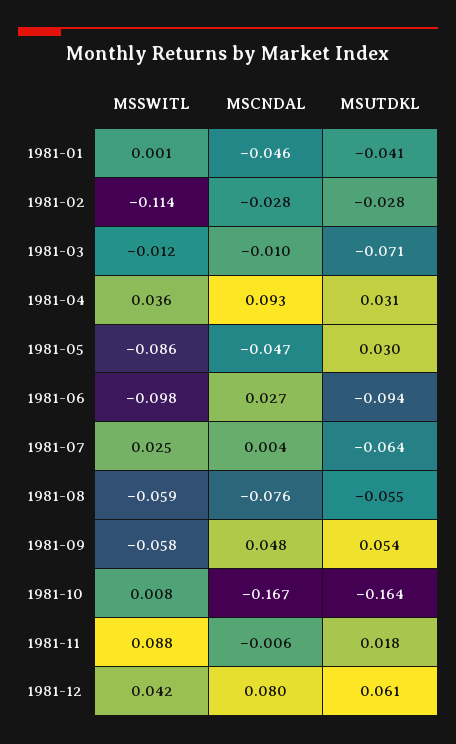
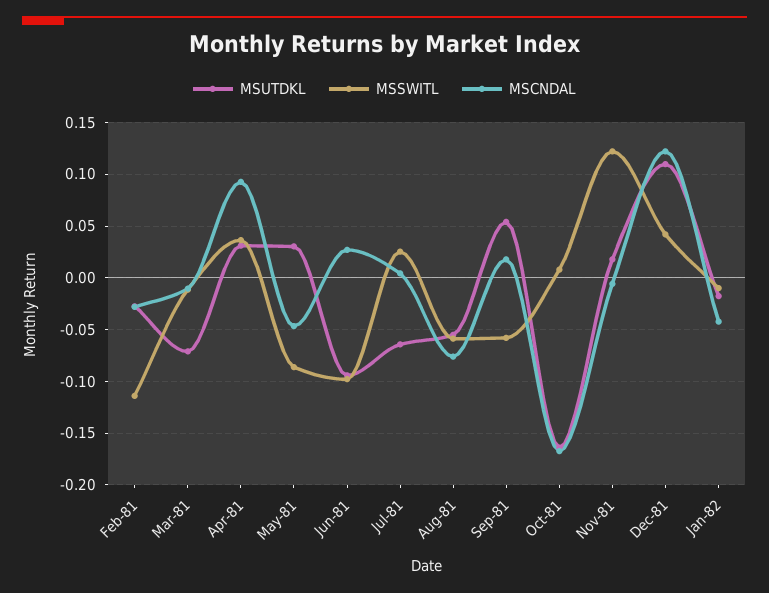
MSSWITL, 1981-01: 0.001 -> none
MSCNDAL, 1981-01: -0.046 -> none
MSUTDKL, 1981-01: -0.041 -> none
MSCNDAL, 1981-09: 0.048 -> 0.02
MSSWITL, 1981-11: 0.088 -> 0.12
MSCNDAL, 1981-12: 0.08 -> 0.12
MSUTDKL, 1981-12: 0.061 -> 0.11
MSUTDKL, Jan-82: none -> -0.02
MSSWITL, Jan-82: none -> -0.01
MSCNDAL, Jan-82: none -> -0.04

